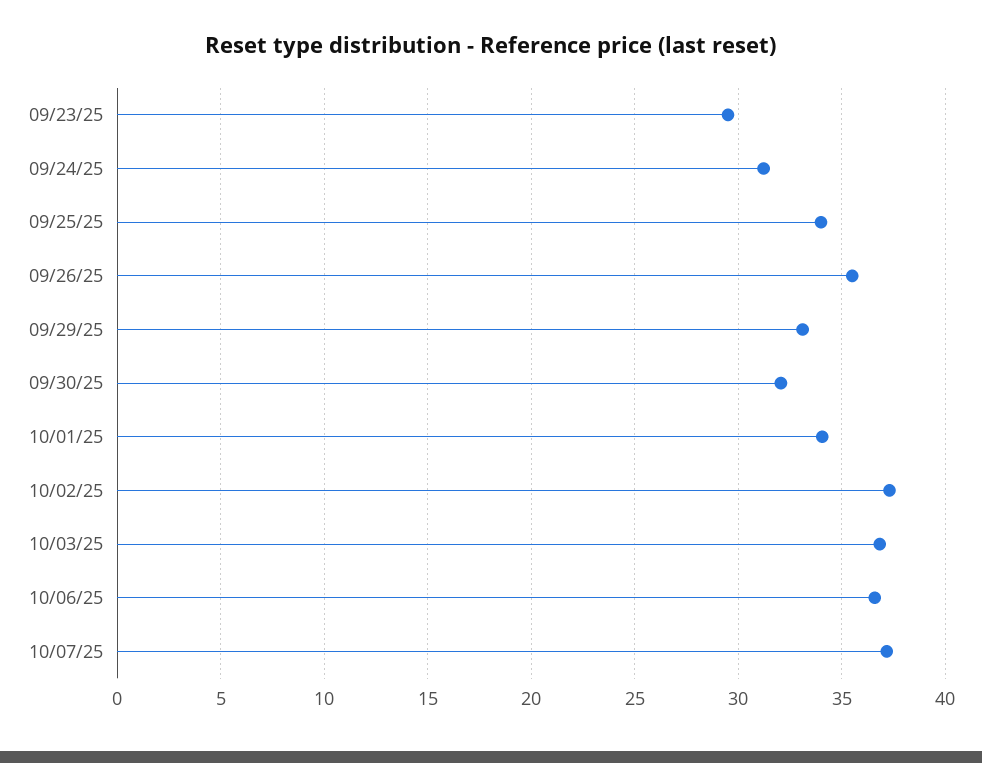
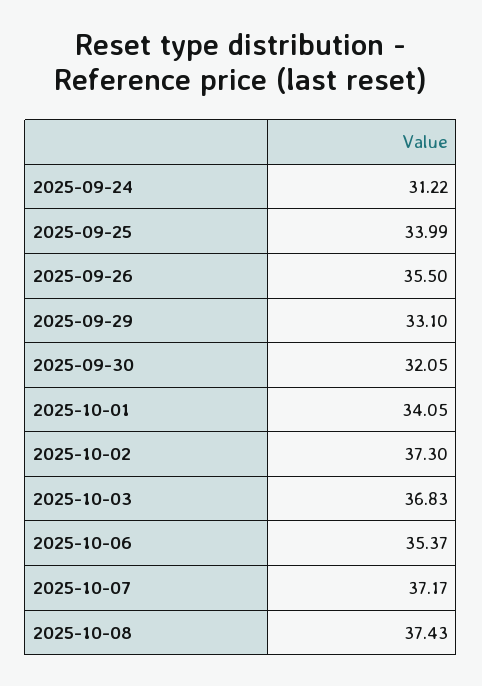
09/23/25: 29.5 -> none
10/06/25: 36.5 -> 35.37
2025-10-08: none -> 37.43

